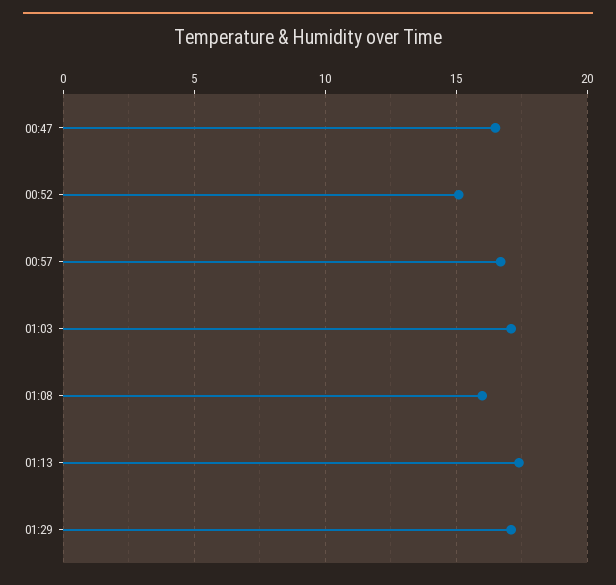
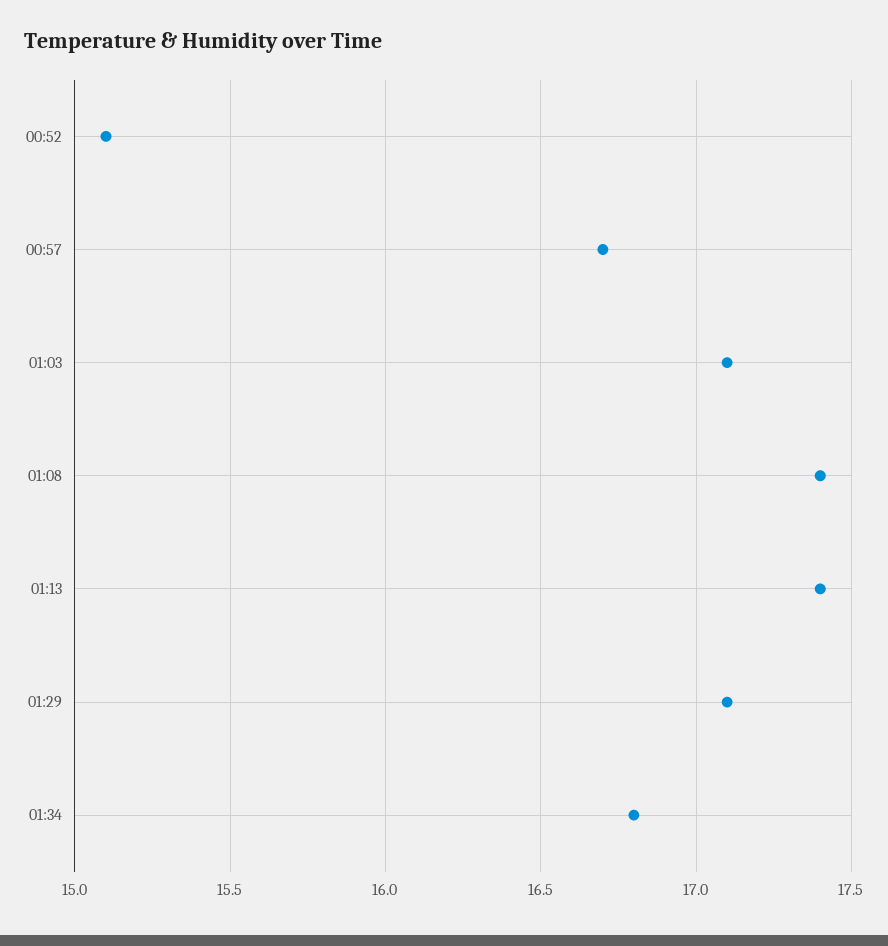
00:47: 16.5 -> none
01:08: 16 -> 17.4
01:34: none -> 16.8

